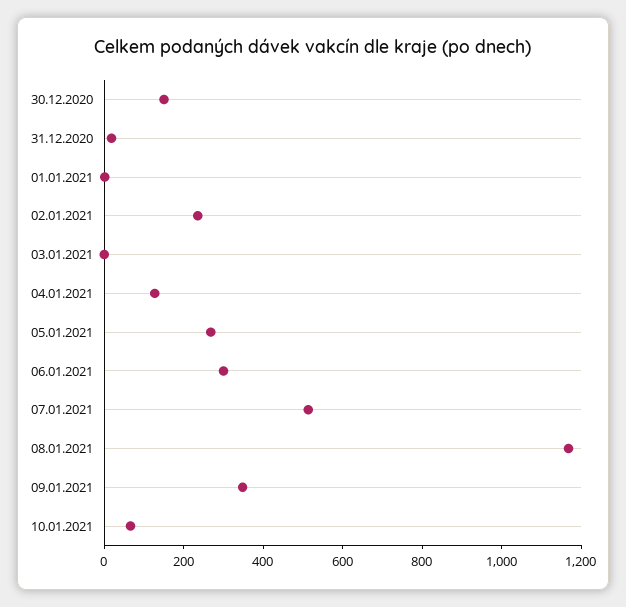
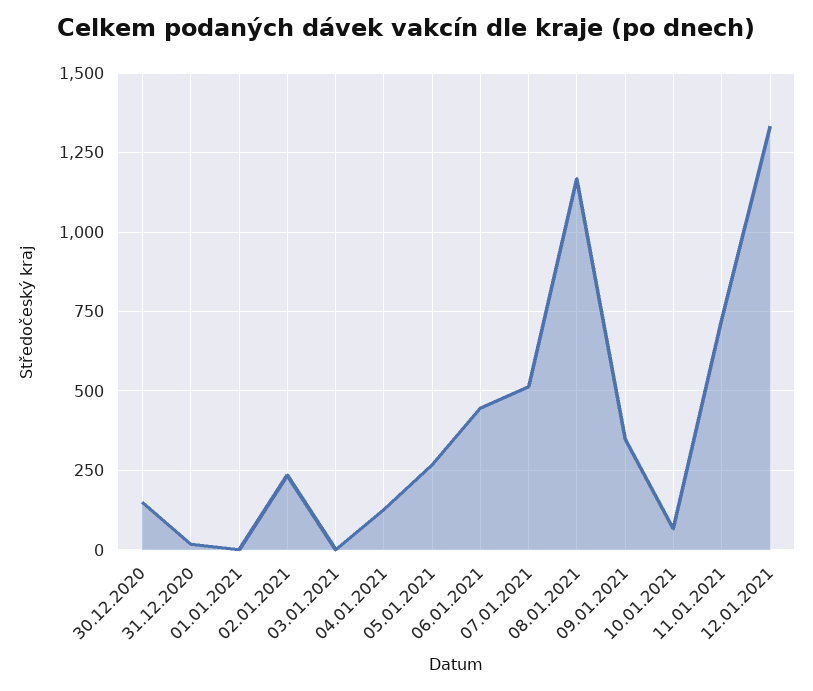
06.01.2021: 300 -> 450
11.01.2021: none -> 725
12.01.2021: none -> 1325

